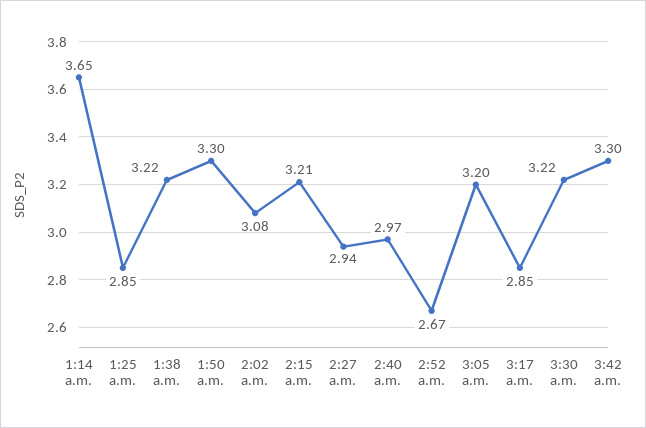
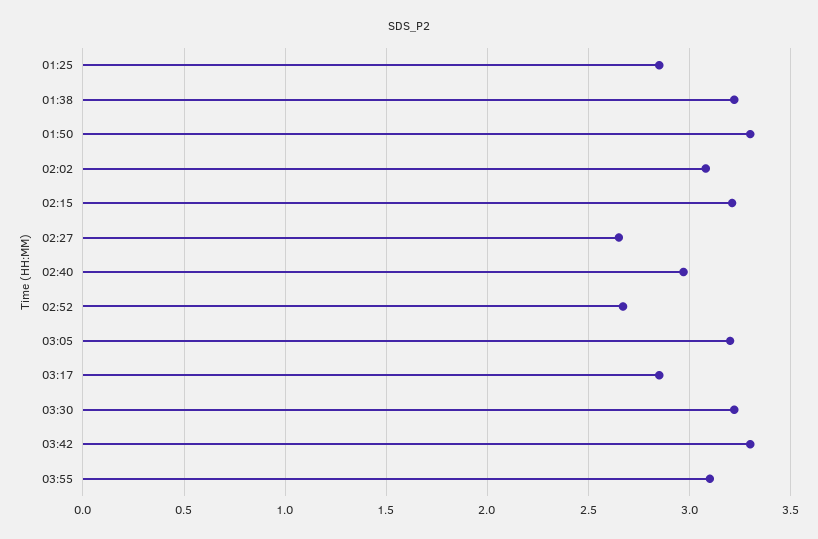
1:14 a.m.: 3.65 -> none
2:27 a.m.: 2.94 -> 2.65
03:55: none -> 3.1

